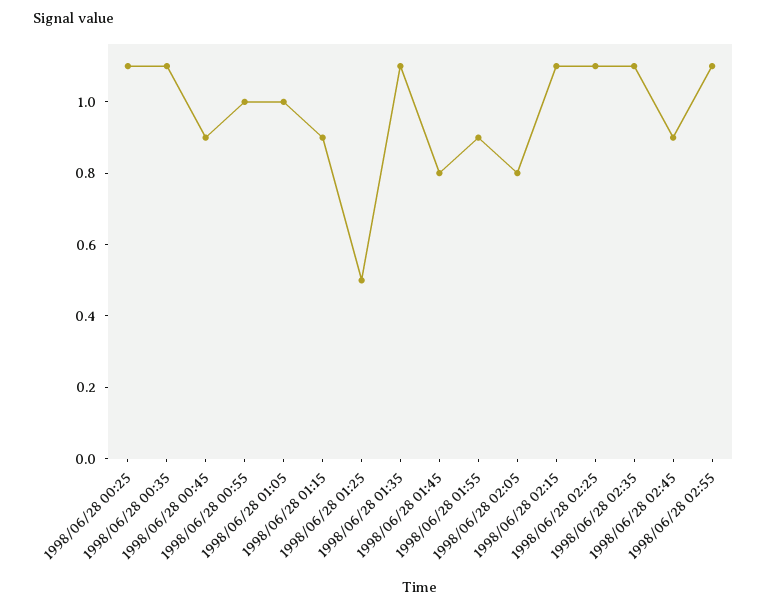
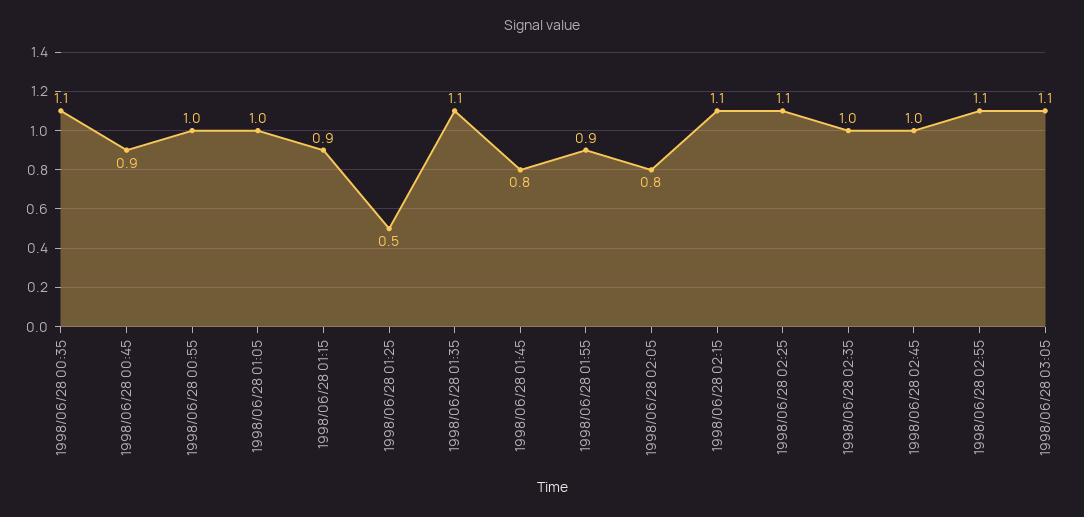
1998/06/28 00:25: 1.1 -> none
1998/06/28 02:35: 1.1 -> 1
1998/06/28 02:45: 0.9 -> 1
1998/06/28 03:05: none -> 1.1

